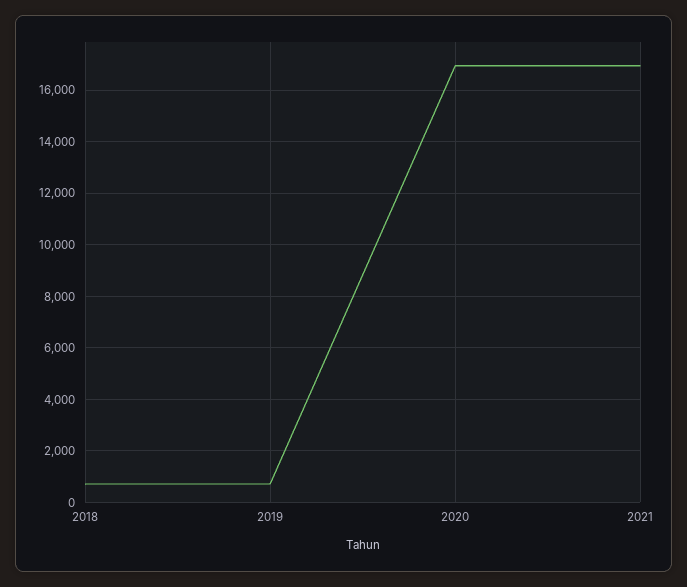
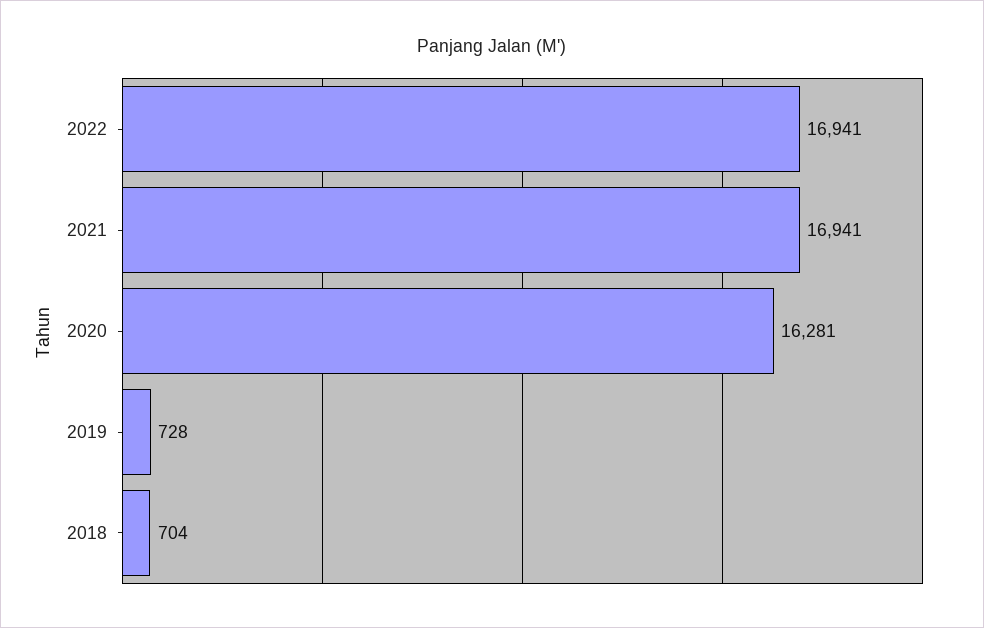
2020: 17000 -> 16281
2022: none -> 16941

